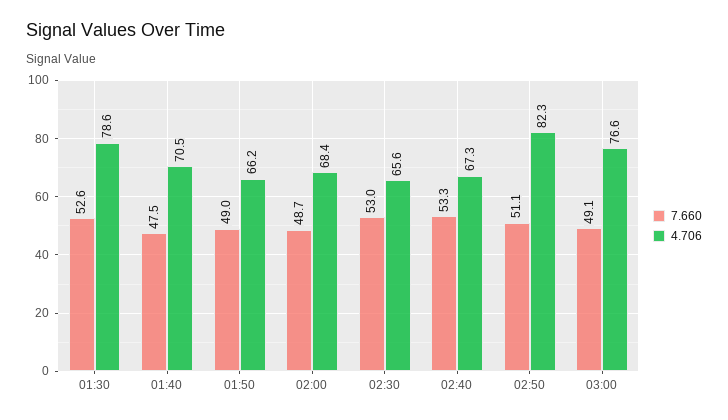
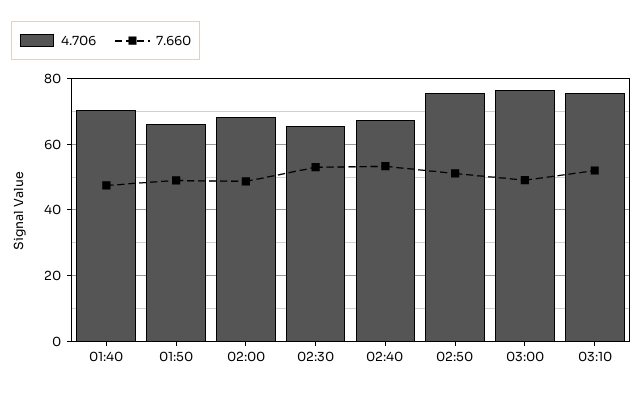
7.660, 01:30: 52.6 -> none
4.706, 01:30: 78.6 -> none
4.706, 02:50: 82.3 -> 76
4.706, 03:10: none -> 76
7.660, 03:10: none -> 52

